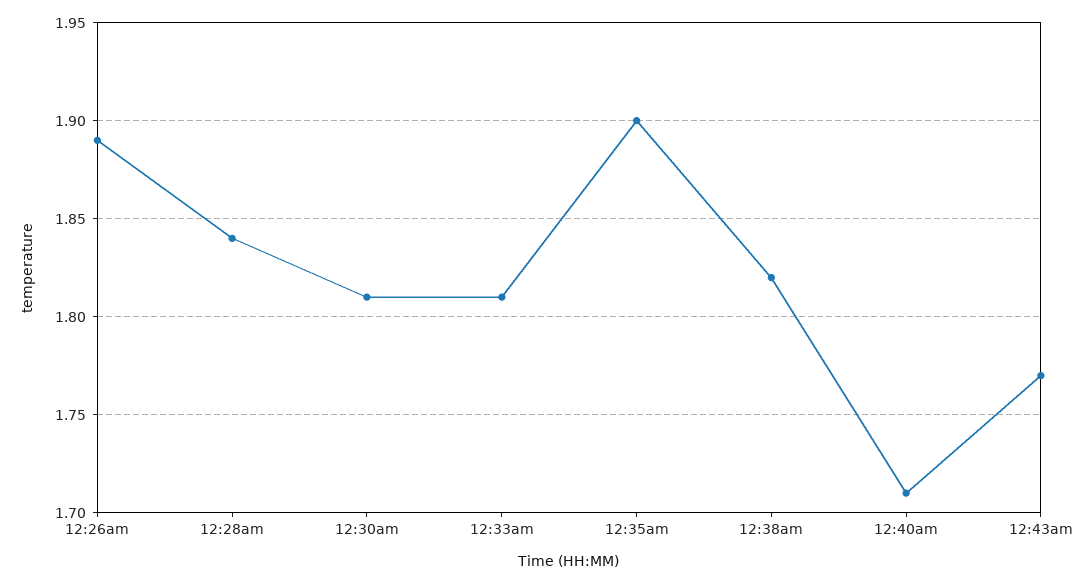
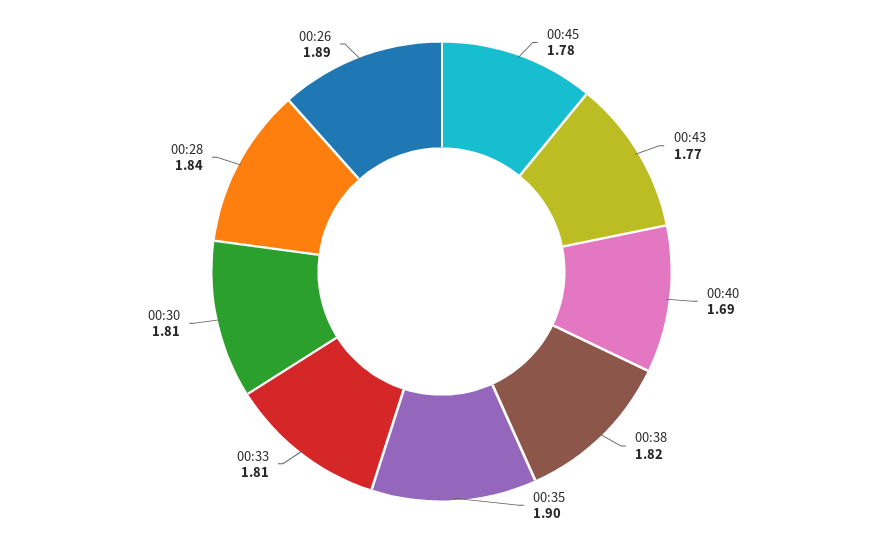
12:40am: 1.71 -> 1.69
00:45: none -> 1.78

